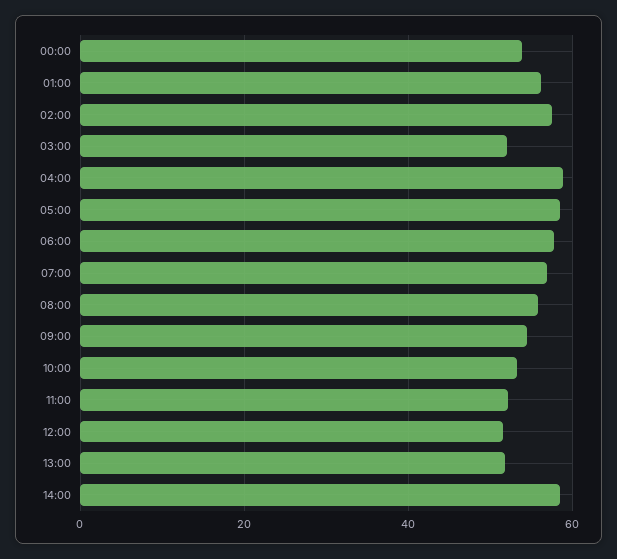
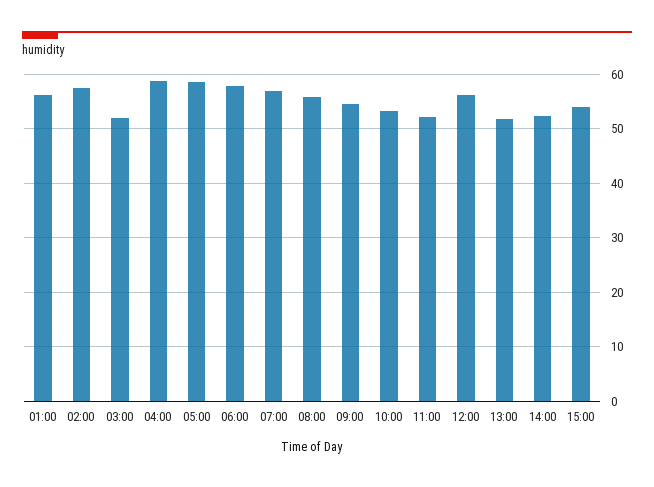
00:00: 54 -> none
12:00: 52 -> 56
14:00: 58 -> 52
15:00: none -> 54

